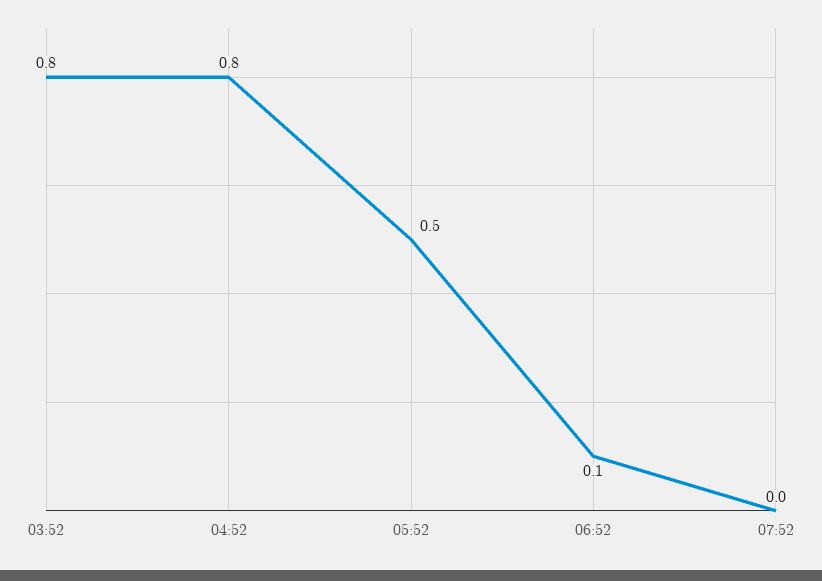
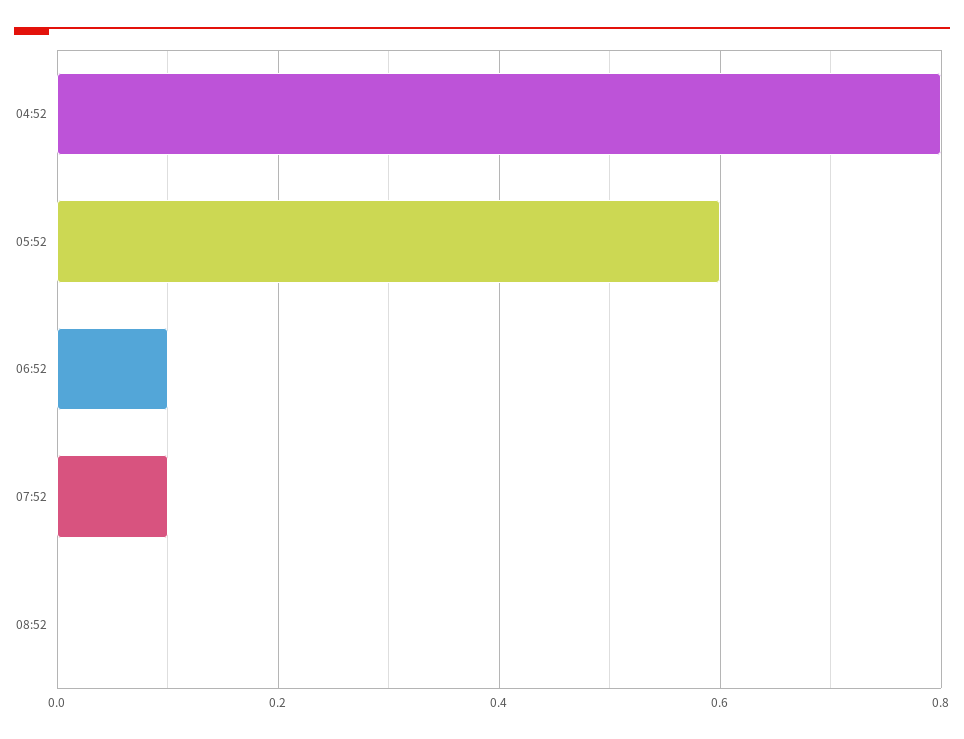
03:52: 0.8 -> none
05:52: 0.5 -> 0.6
07:52: 0 -> 0.1
08:52: none -> 0

